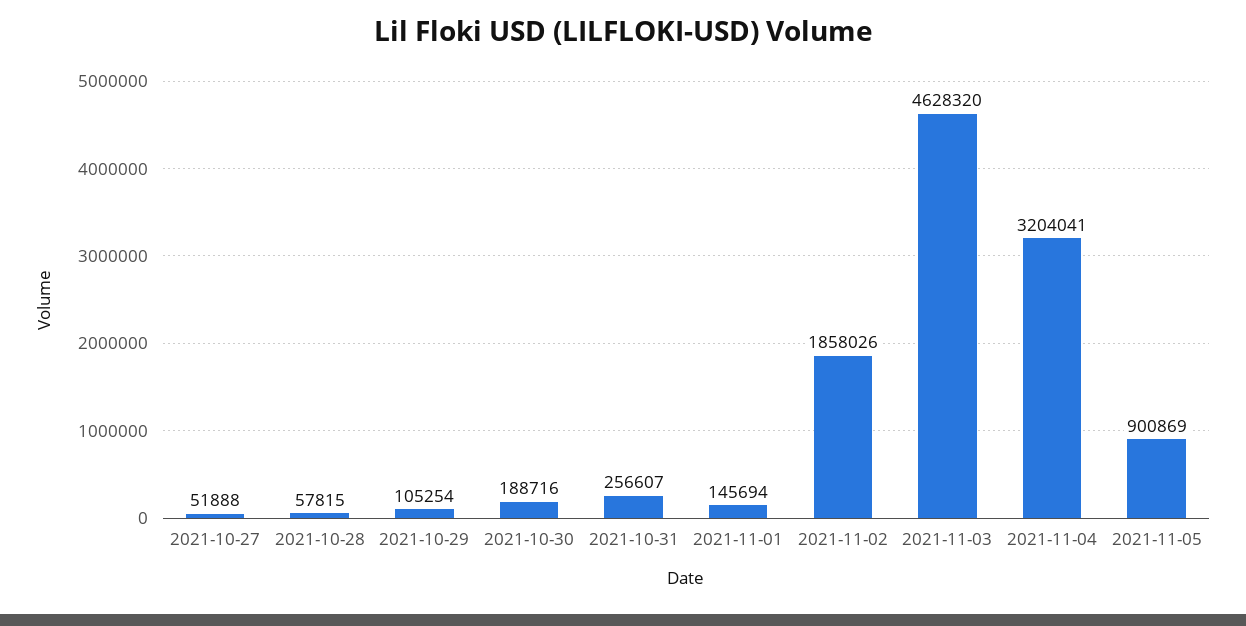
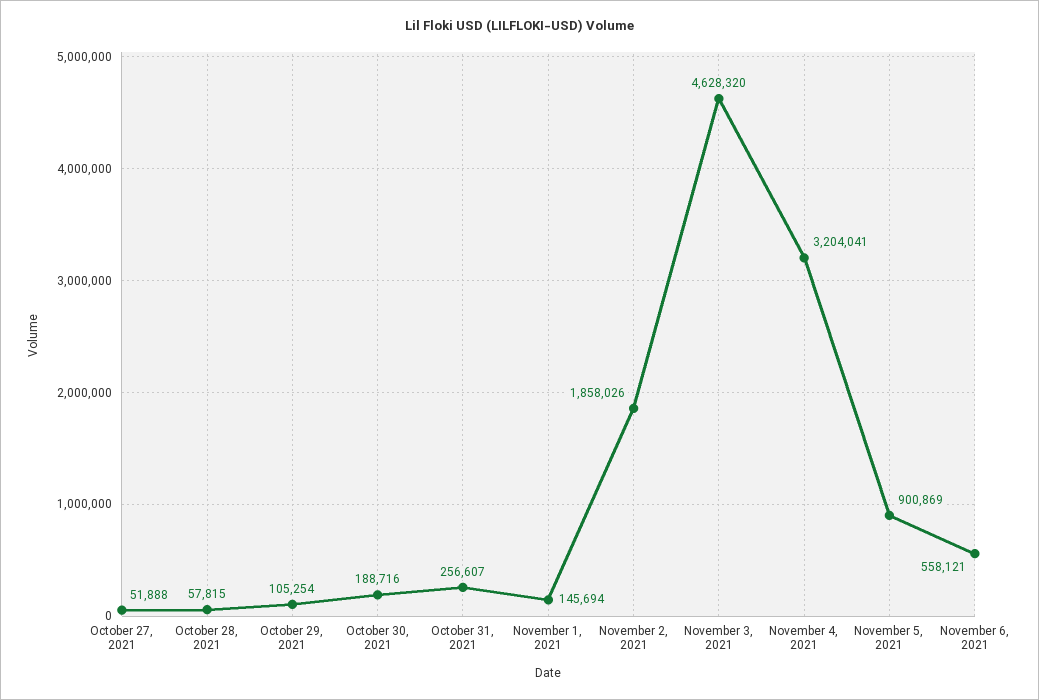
November 6, 2021: none -> 558121

